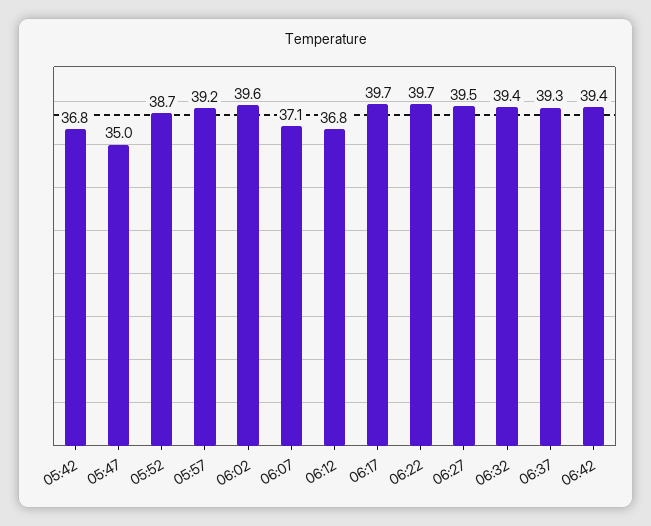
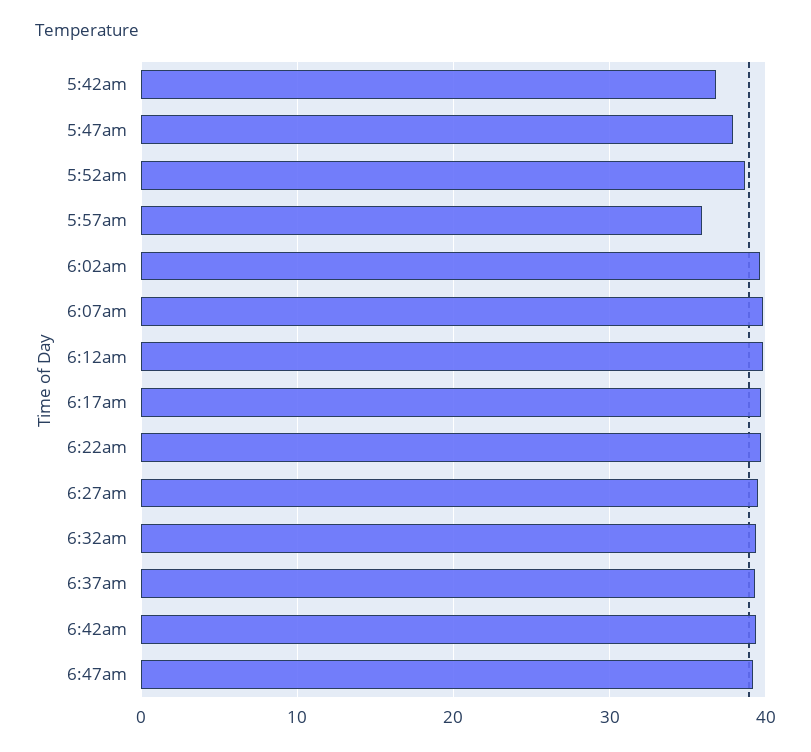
05:47: 35 -> 38
05:57: 39.2 -> 36
06:07: 37.1 -> 40
06:12: 36.8 -> 40
6:47am: none -> 39

